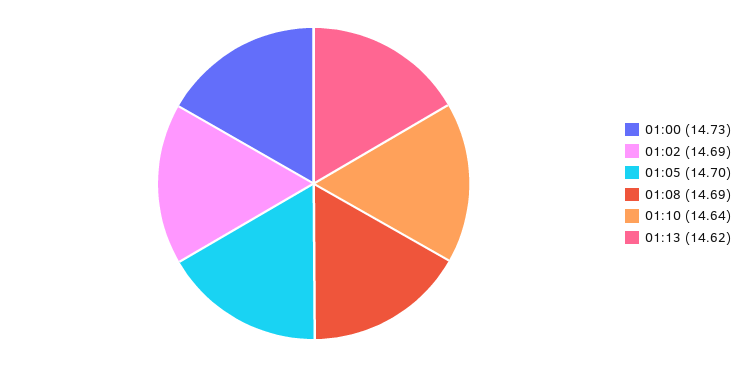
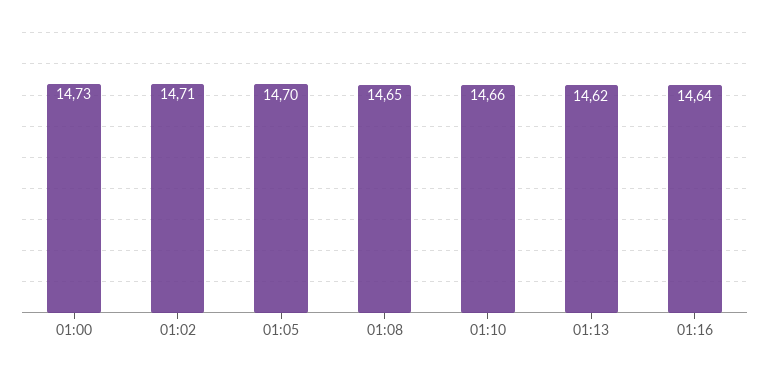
01:02: 14.69 -> 14.71
01:08: 14.69 -> 14.65
01:10: 14.64 -> 14.66
01:16: none -> 14.64

